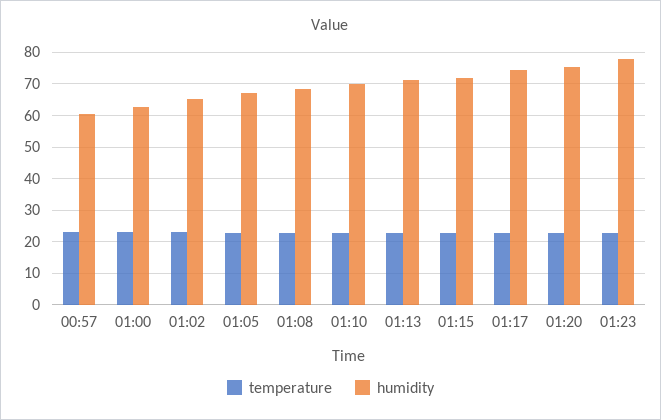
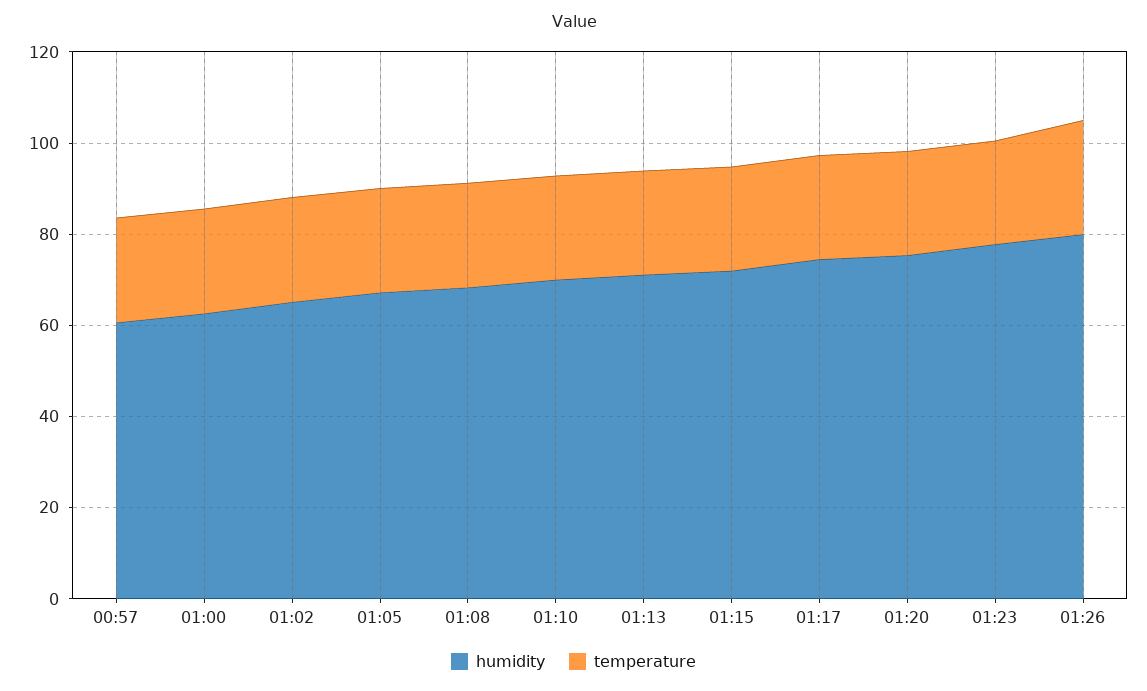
humidity, 01:26: none -> 80
temperature, 01:26: none -> 25

